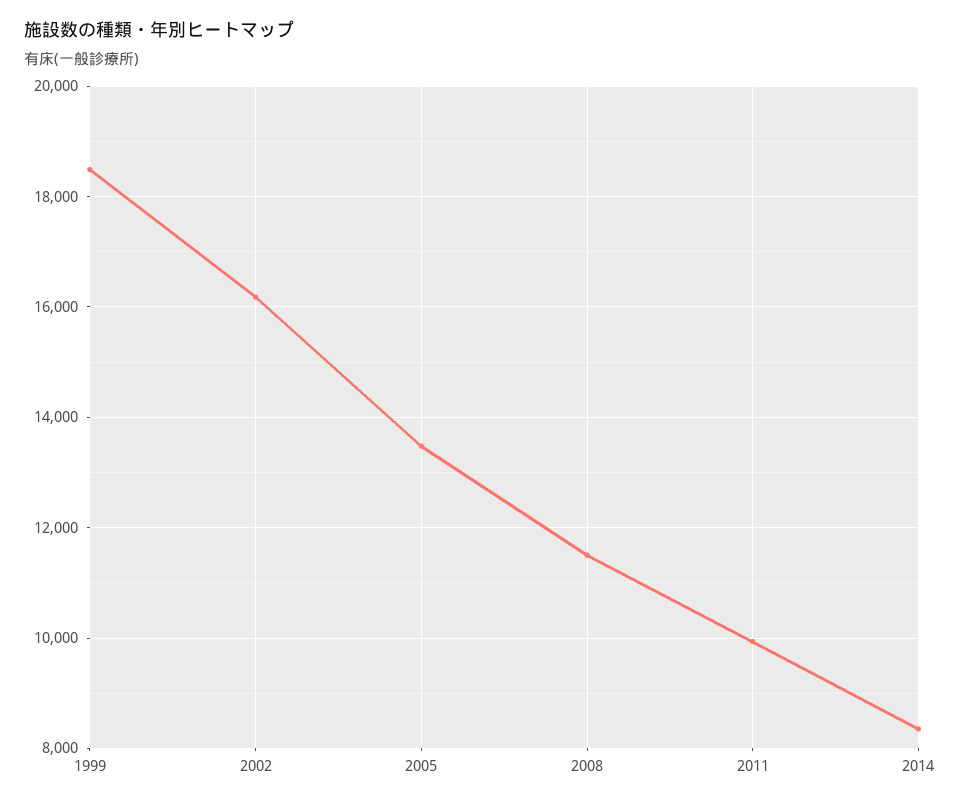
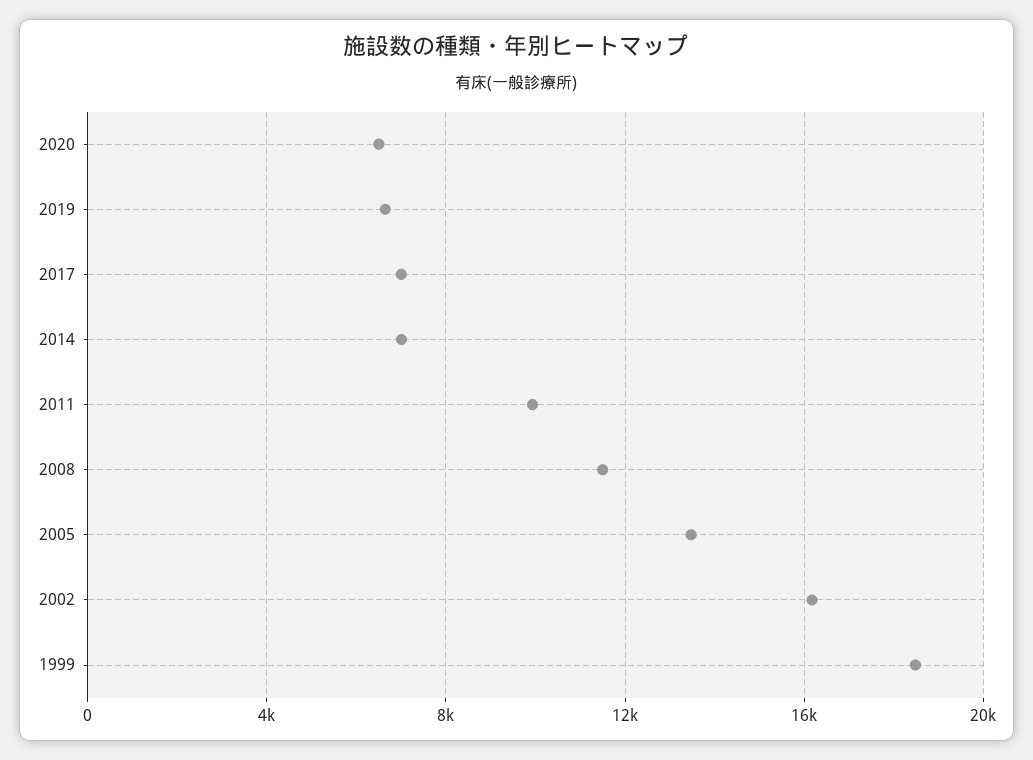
2014: 8400 -> 7000
2020: none -> 6500
2019: none -> 6500
2017: none -> 7000

